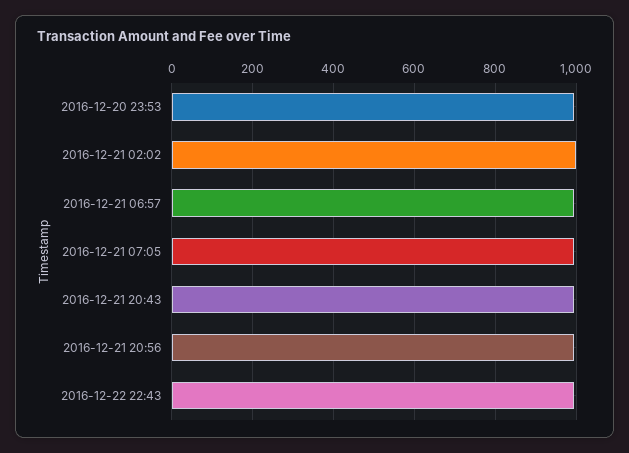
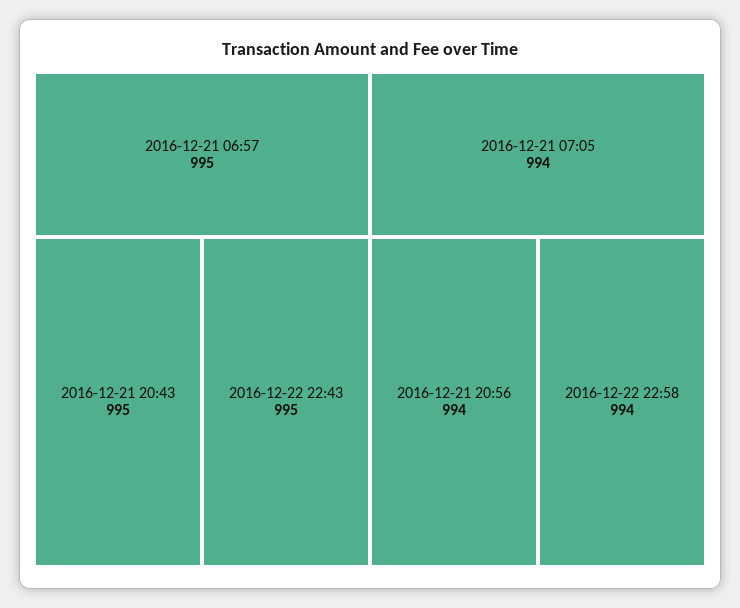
2016-12-20 23:53: 1000 -> none
2016-12-21 02:02: 1000 -> none
2016-12-22 22:58: none -> 994

